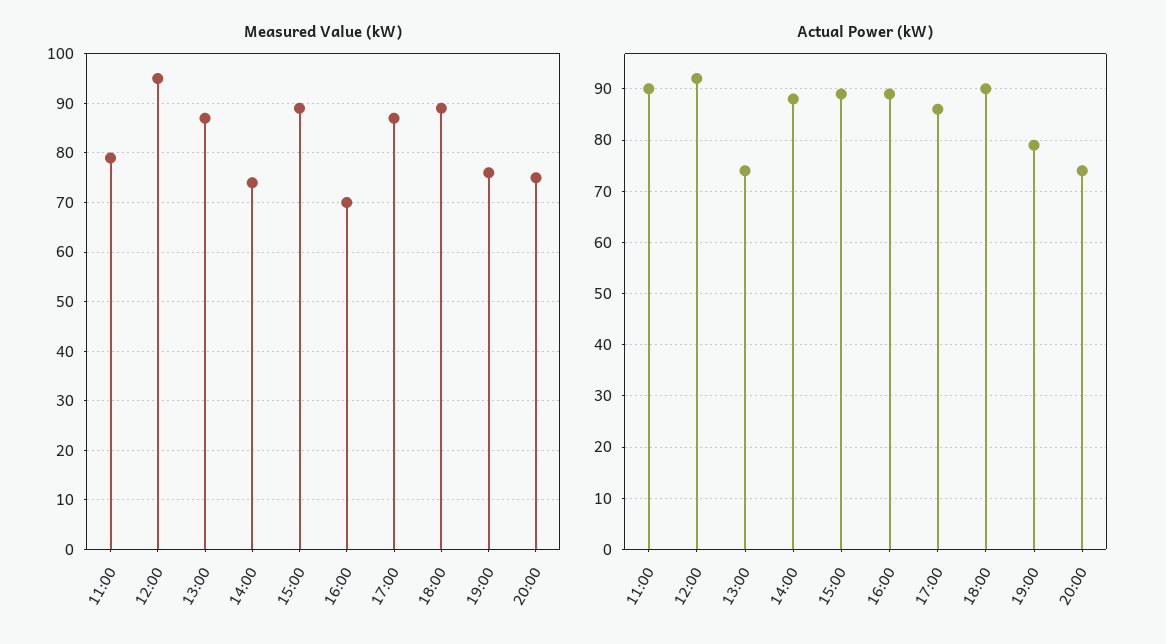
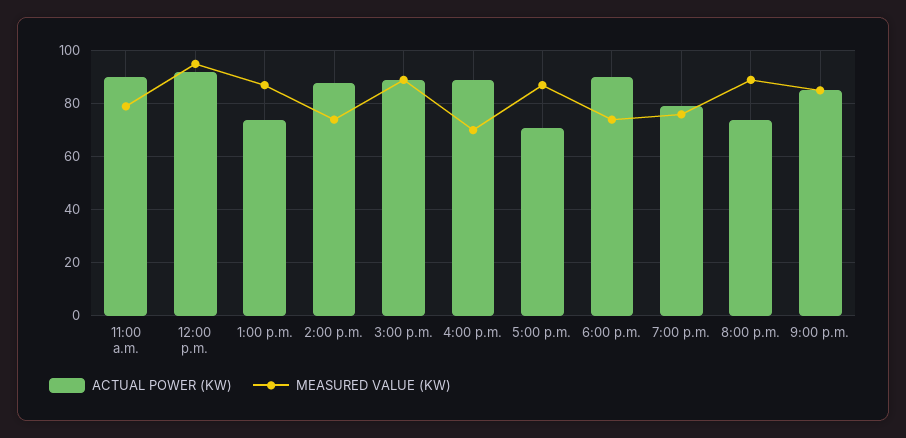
Measured Value (kW), 18:00: 90 -> 75
Measured Value (kW), 20:00: 75 -> 90
Actual Power (kW), 17:00: 85 -> 70
Actual Power (kW), 9:00 p.m.: none -> 85
Measured Value (kW), 9:00 p.m.: none -> 85

